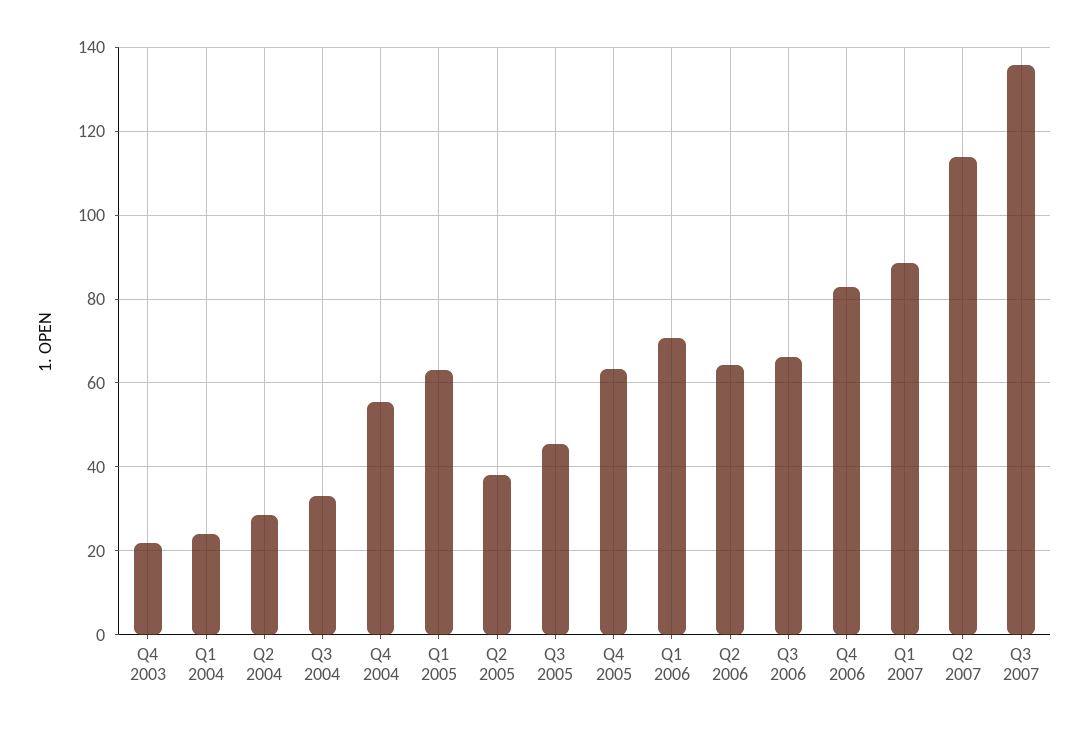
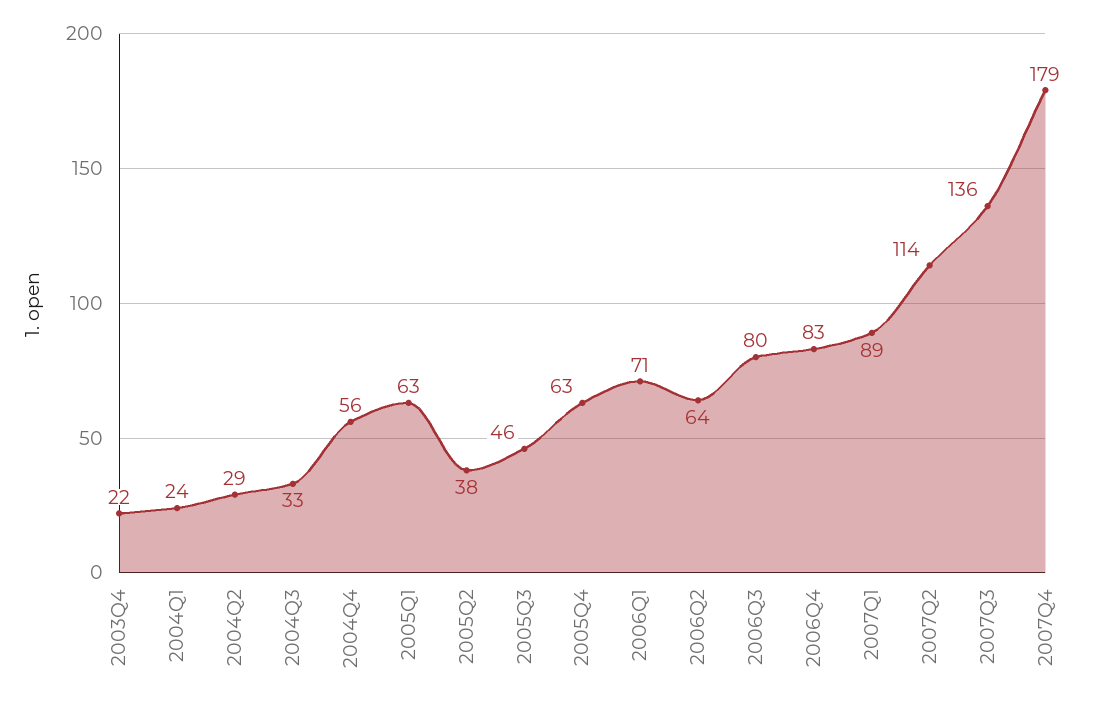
Q3 2006: 66 -> 80
2007Q4: none -> 179

